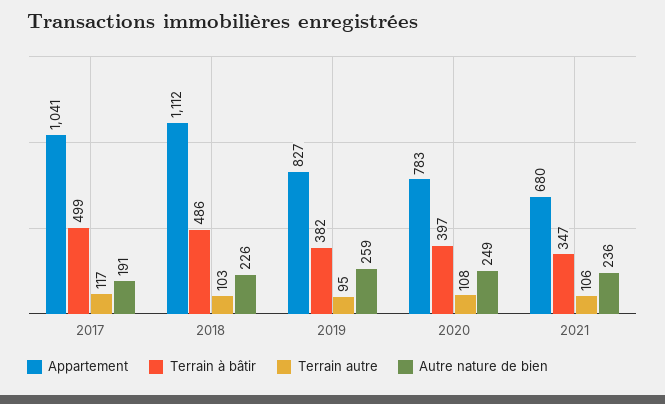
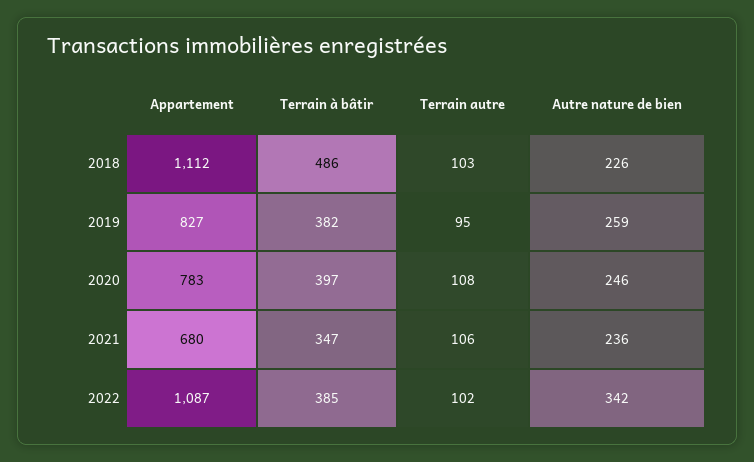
Appartement, 2017: 1041 -> none
Terrain à bâtir, 2017: 499 -> none
Terrain autre, 2017: 117 -> none
Autre nature de bien, 2017: 191 -> none
Autre nature de bien, 2020: 249 -> 246
Appartement, 2022: none -> 1087
Terrain à bâtir, 2022: none -> 385
Terrain autre, 2022: none -> 102
Autre nature de bien, 2022: none -> 342

